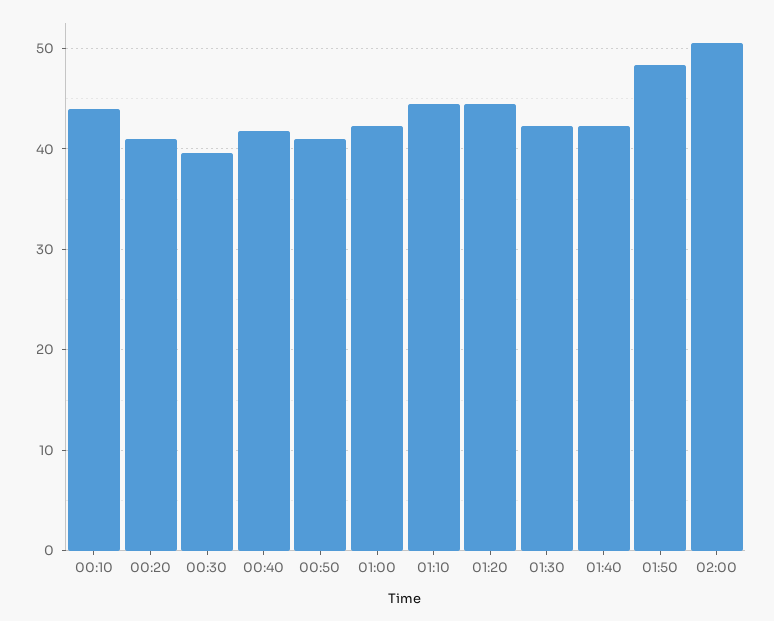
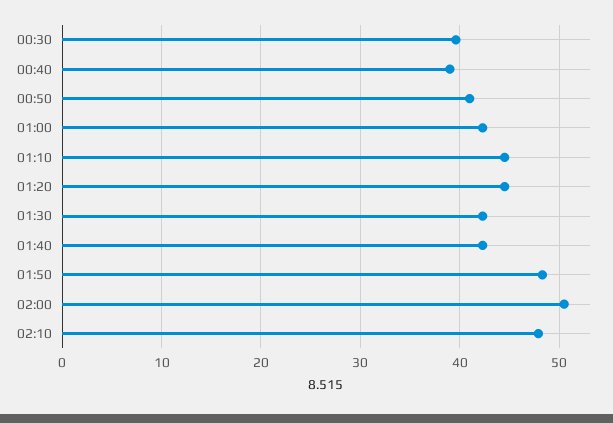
00:10: 44 -> none
00:20: 41 -> none
00:40: 42 -> 39
02:10: none -> 48

